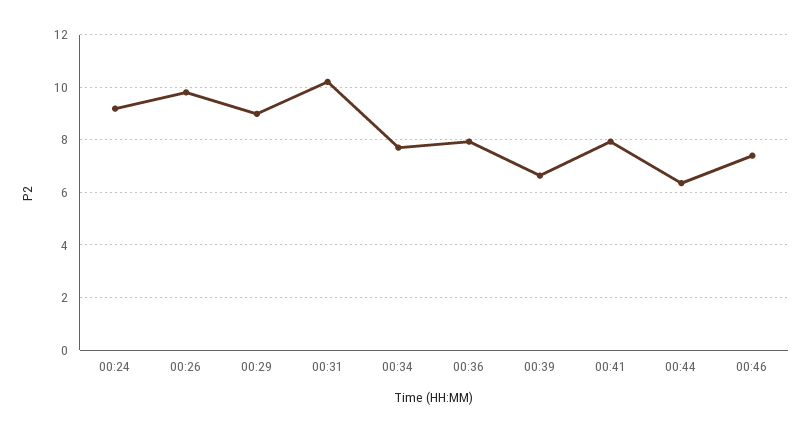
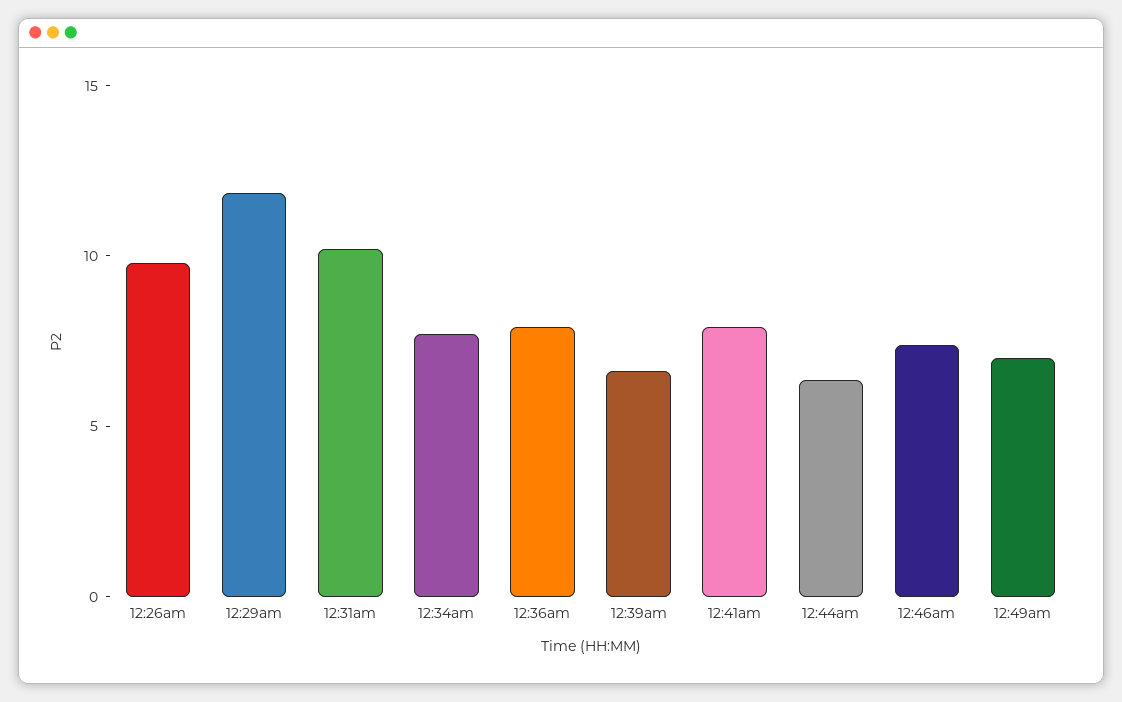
00:24: 9.25 -> none
00:29: 9 -> 12
12:49am: none -> 7

